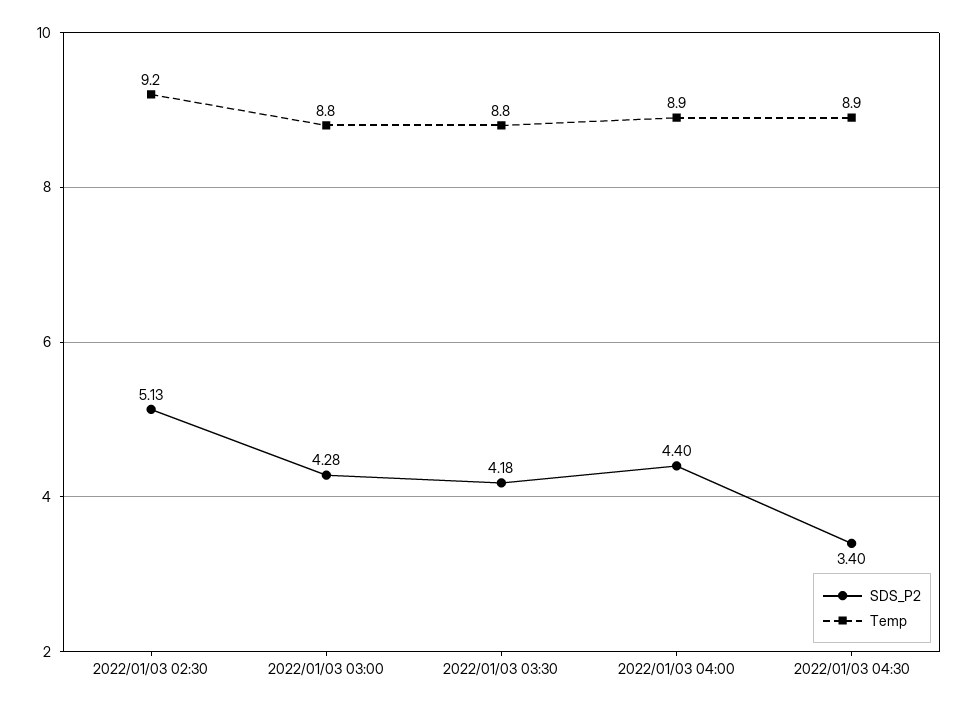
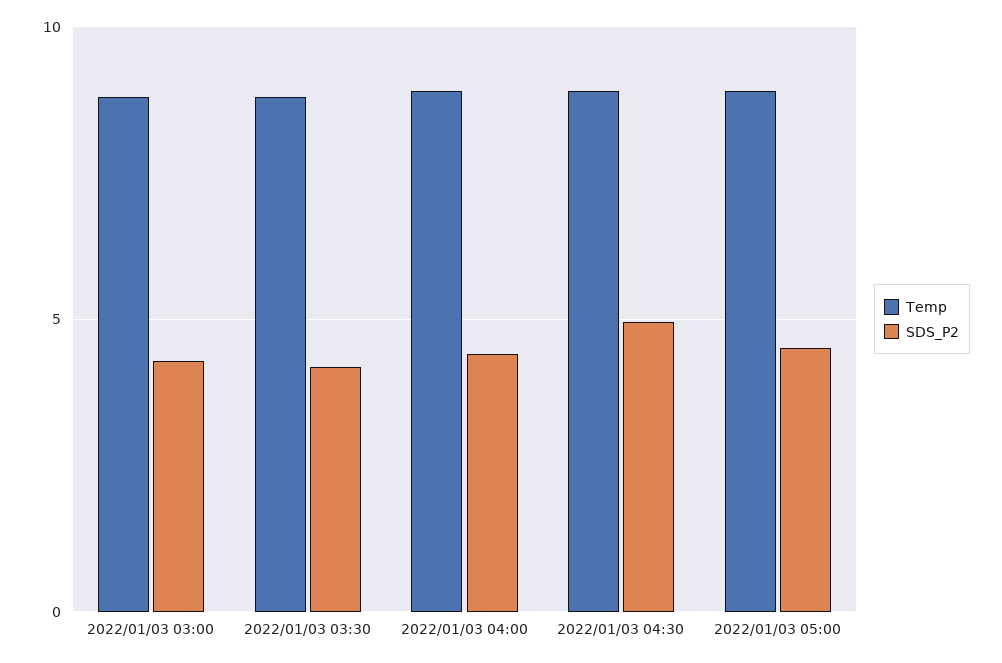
SDS_P2, 2022/01/03 02:30: 5.13 -> none
Temp, 2022/01/03 02:30: 9.2 -> none
SDS_P2, 2022/01/03 04:30: 3.4 -> 5
Temp, 2022/01/03 05:00: none -> 9
SDS_P2, 2022/01/03 05:00: none -> 4.5

